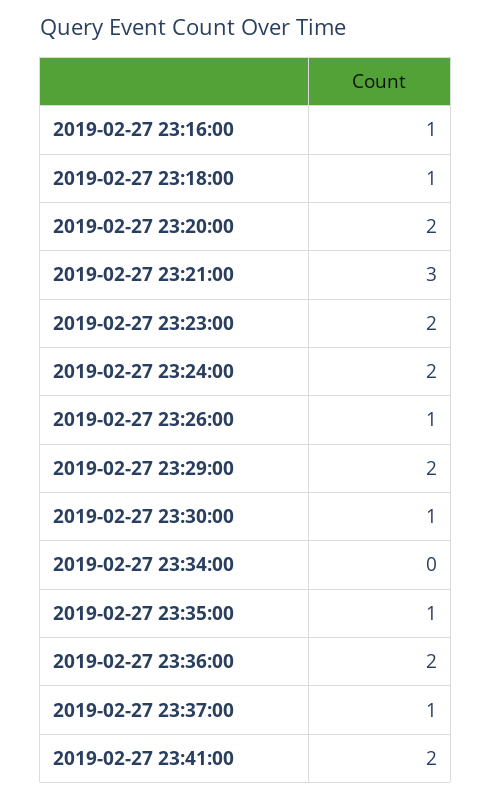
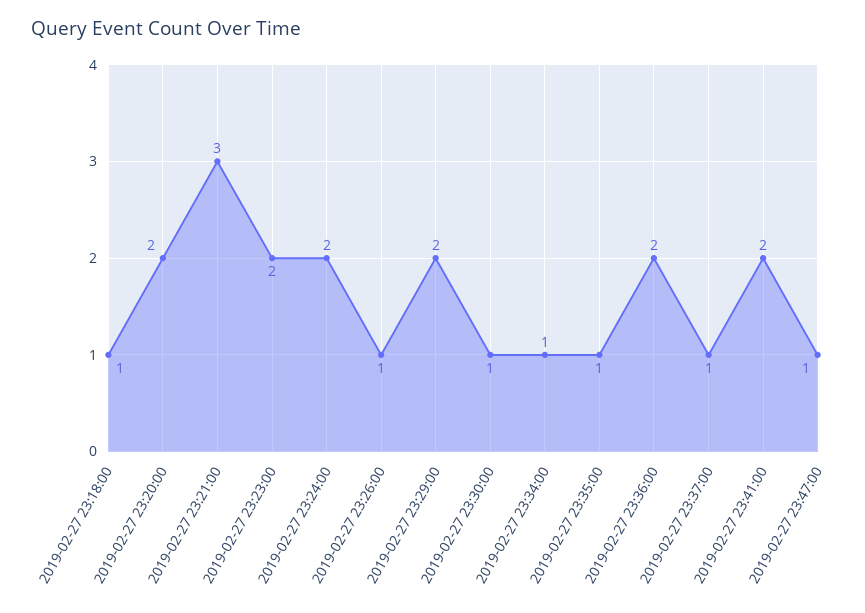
2019-02-27 23:16:00: 1 -> none
2019-02-27 23:34:00: 0 -> 1
2019-02-27 23:47:00: none -> 1

